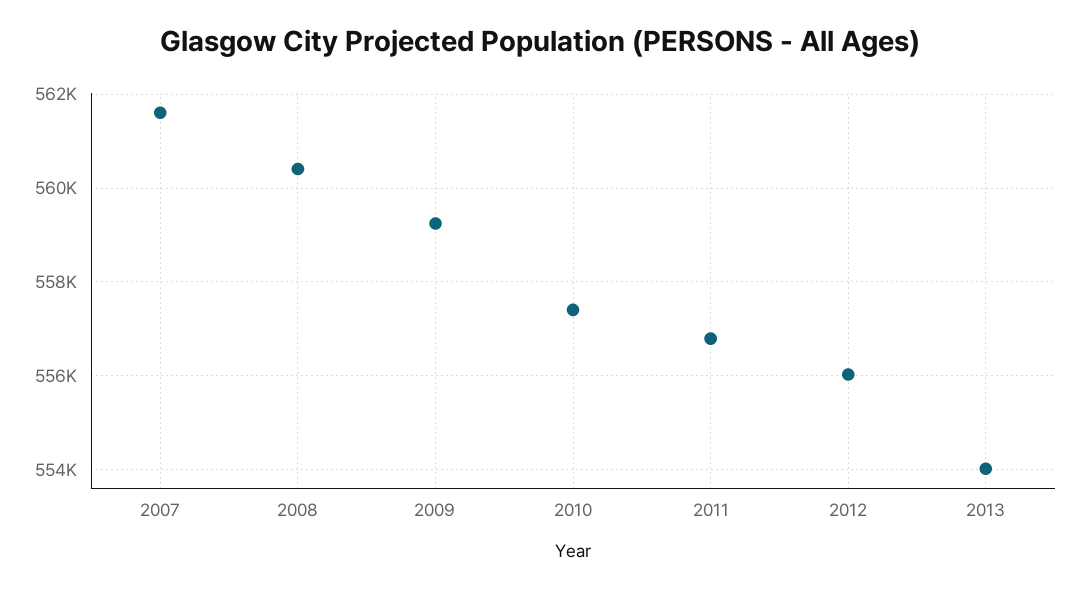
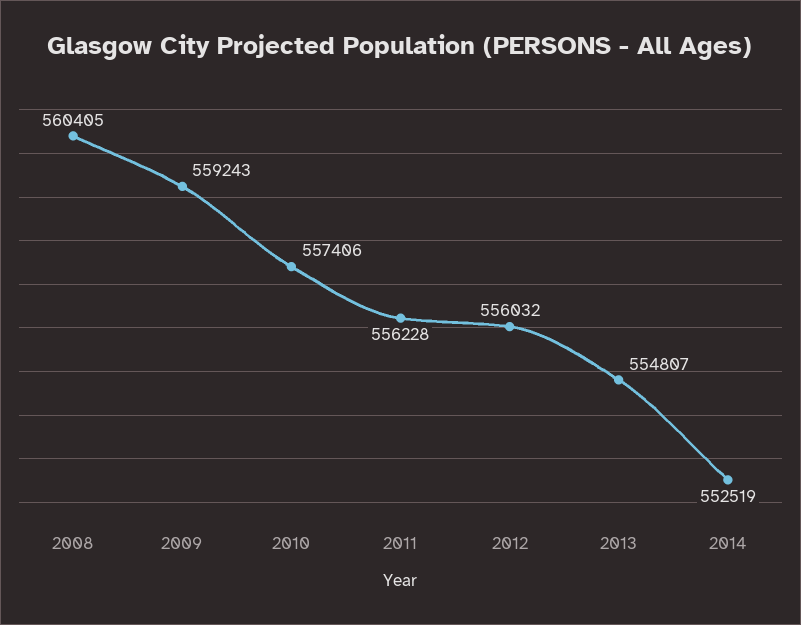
2007: 561600 -> none
2011: 556800 -> 556228
2013: 554000 -> 554807
2014: none -> 552519

